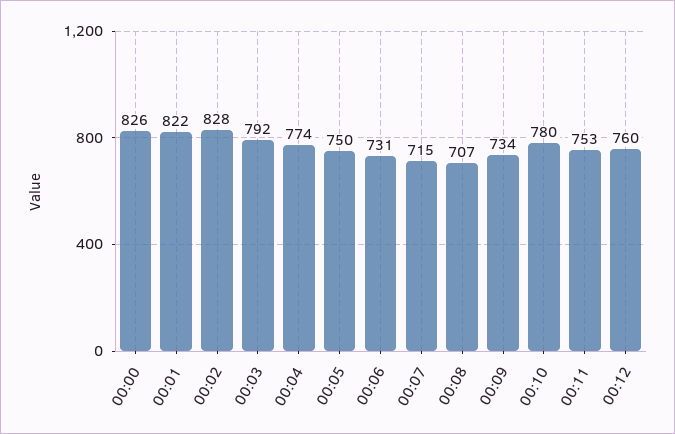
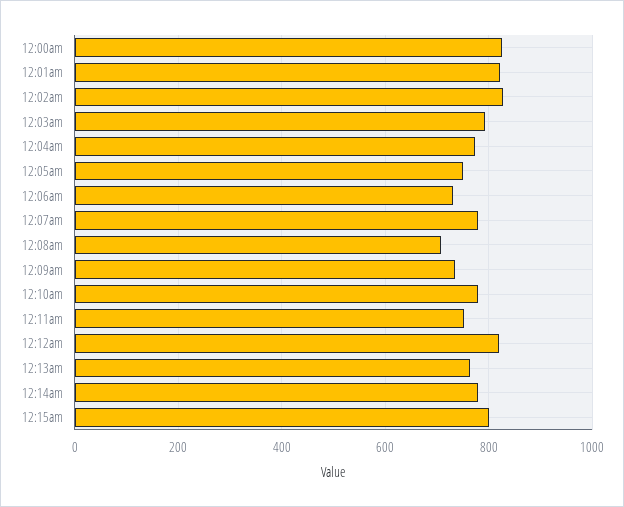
00:07: 715 -> 780
00:12: 760 -> 820
12:13am: none -> 760
12:14am: none -> 780
12:15am: none -> 800

